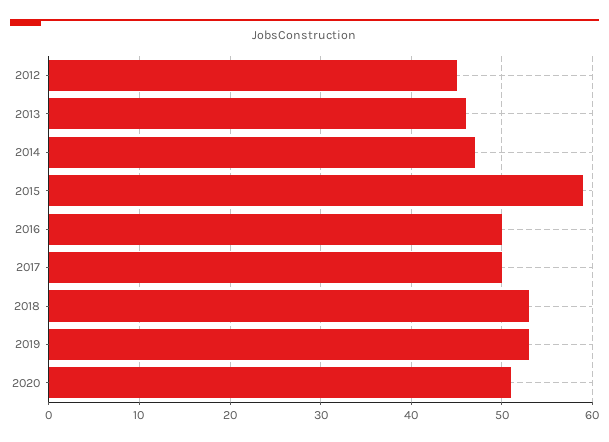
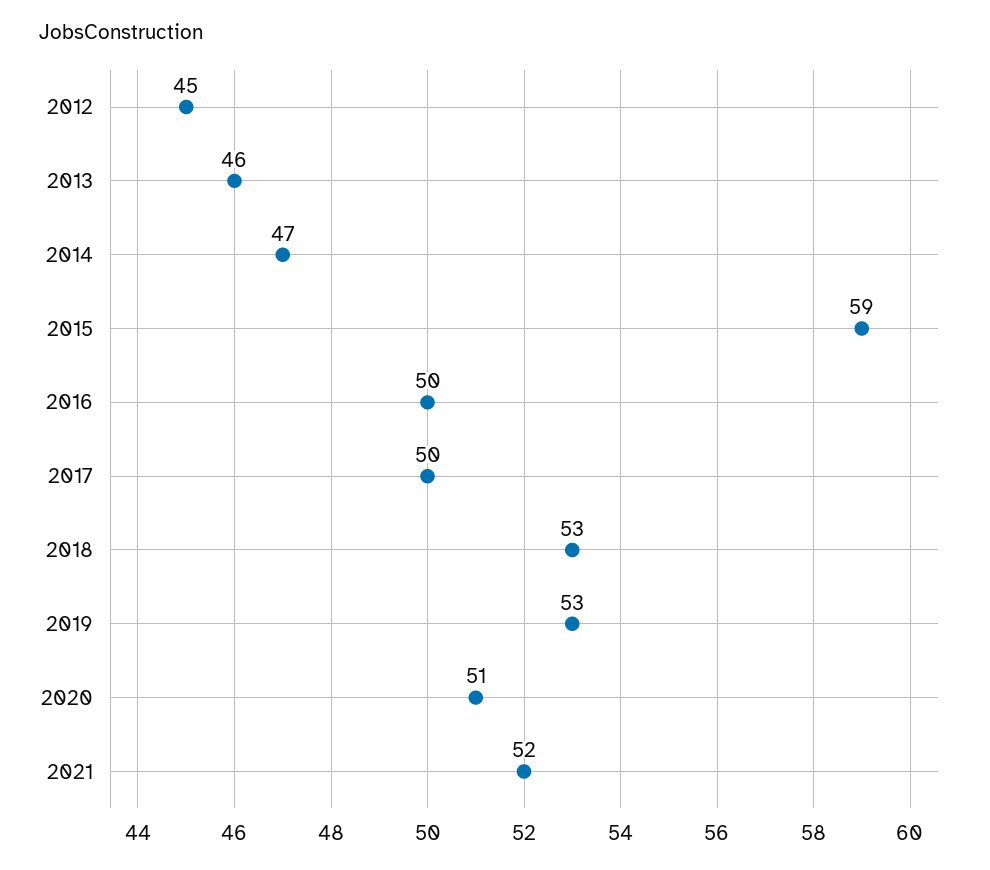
2021: none -> 52

